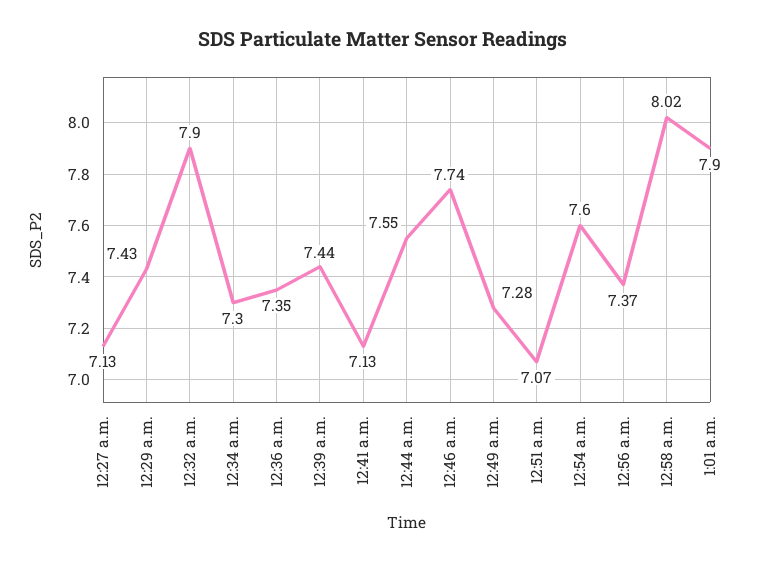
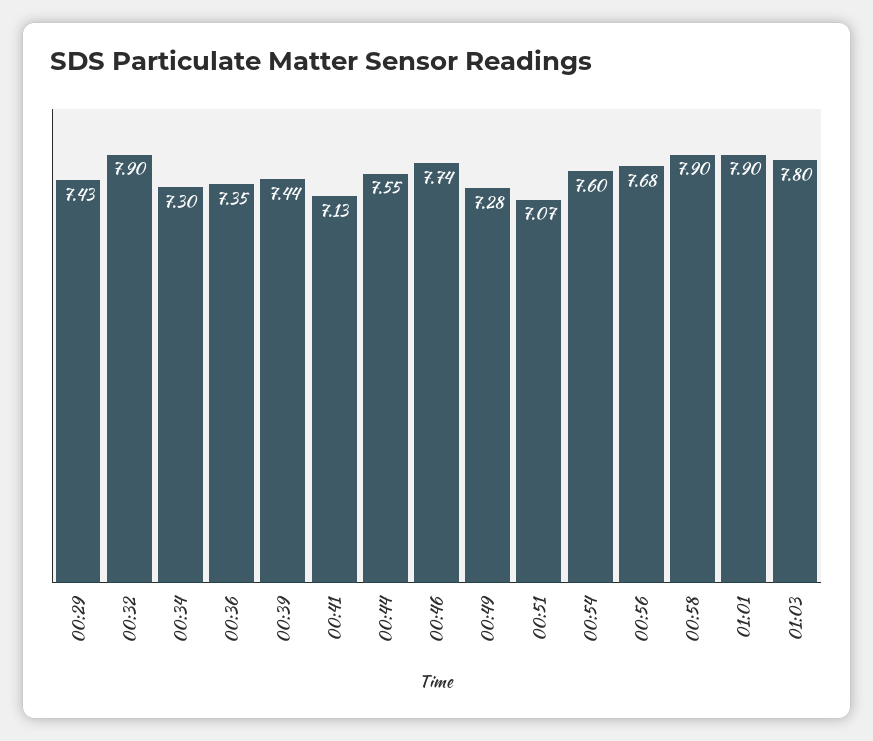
12:27 a.m.: 7.13 -> none
12:56 a.m.: 7.37 -> 7.68
12:58 a.m.: 8.02 -> 7.9
01:03: none -> 7.8

